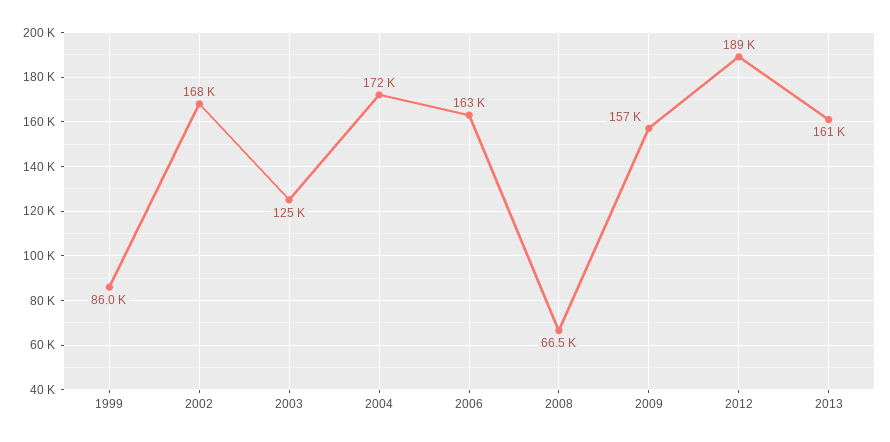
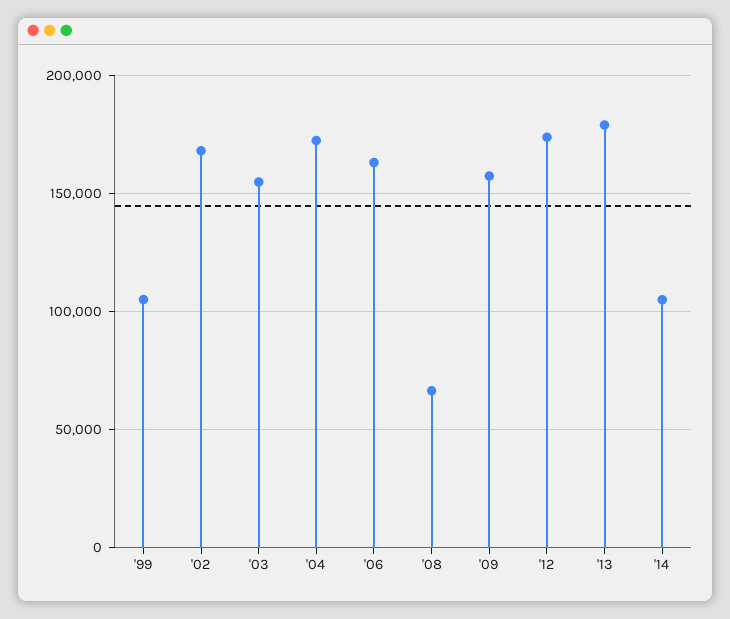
1999: 86000 -> 105000
2003: 125000 -> 155000
2012: 189000 -> 175000
2013: 161000 -> 180000
'14: none -> 105000

